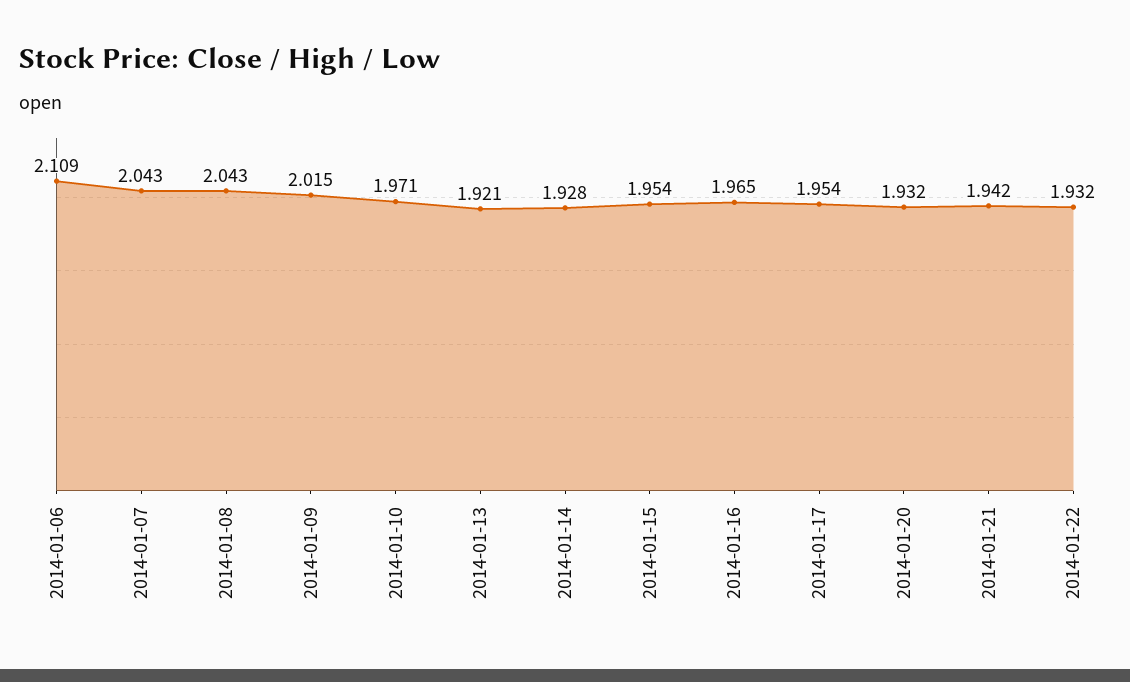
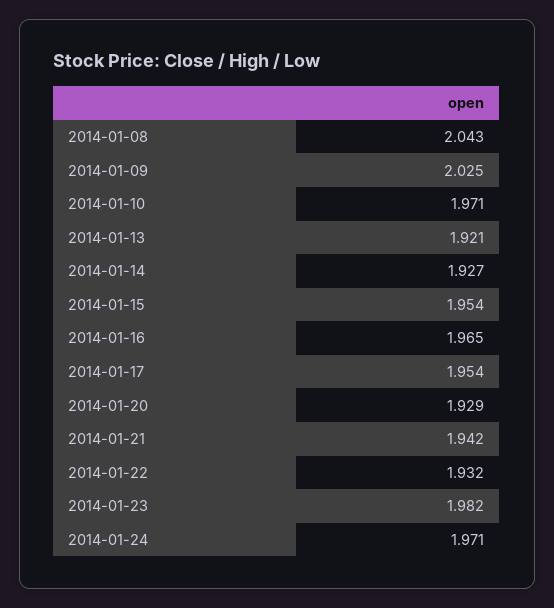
2014-01-06: 2.109 -> none
2014-01-07: 2.043 -> none
2014-01-09: 2.015 -> 2.025
2014-01-14: 1.928 -> 1.927
2014-01-20: 1.932 -> 1.929
2014-01-23: none -> 1.982
2014-01-24: none -> 1.971

